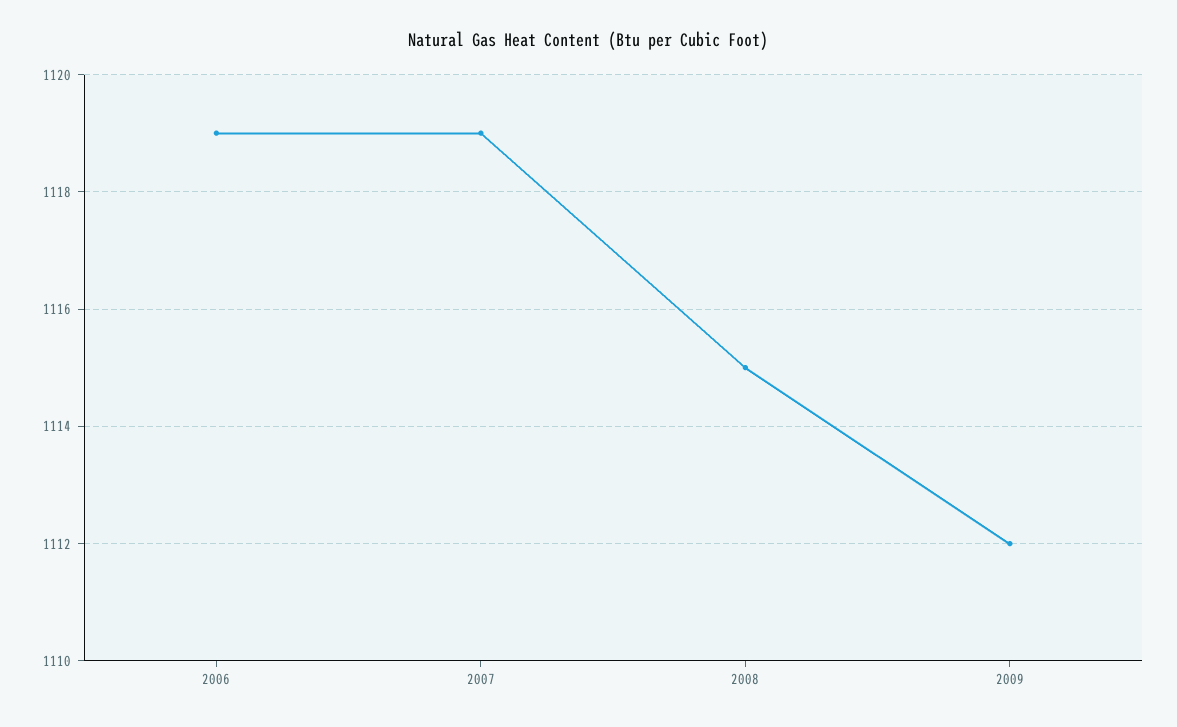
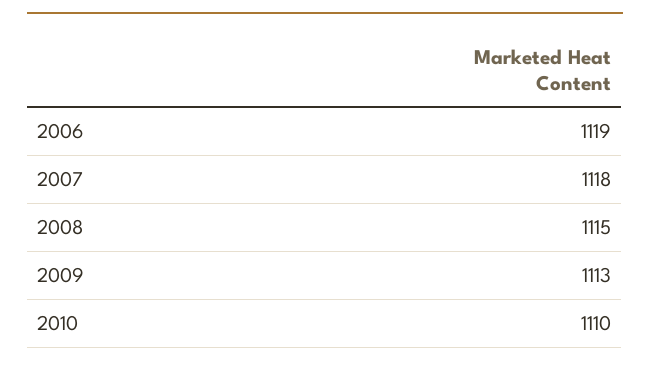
2007: 1119 -> 1118
2009: 1112 -> 1113
2010: none -> 1110

